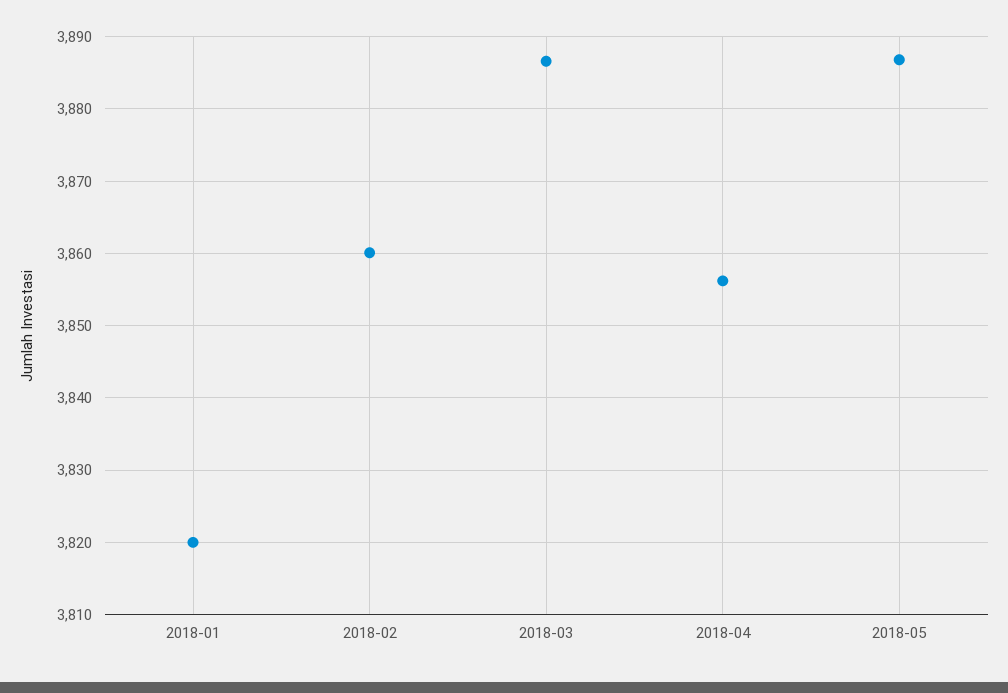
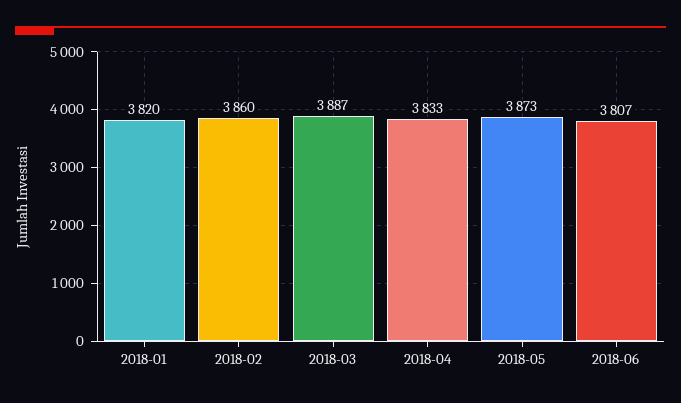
2018-04: 3856 -> 3833
2018-05: 3887 -> 3873
2018-06: none -> 3807

